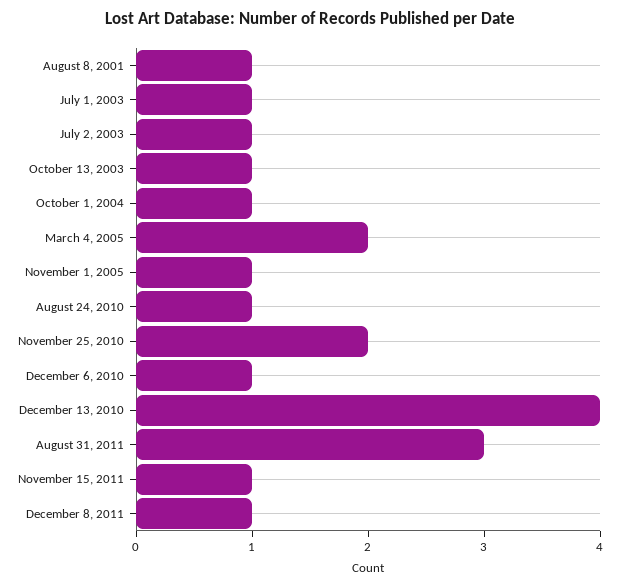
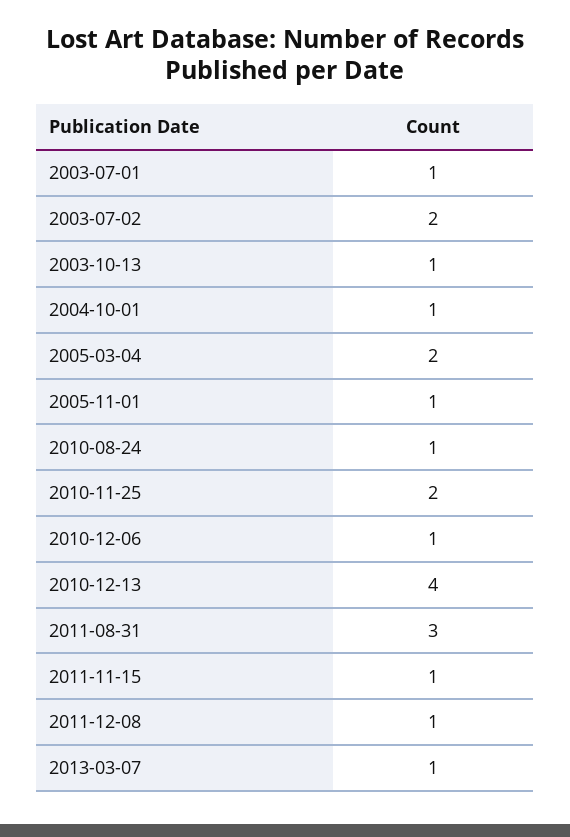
August 8, 2001: 1 -> none
July 2, 2003: 1 -> 2
2013-03-07: none -> 1

